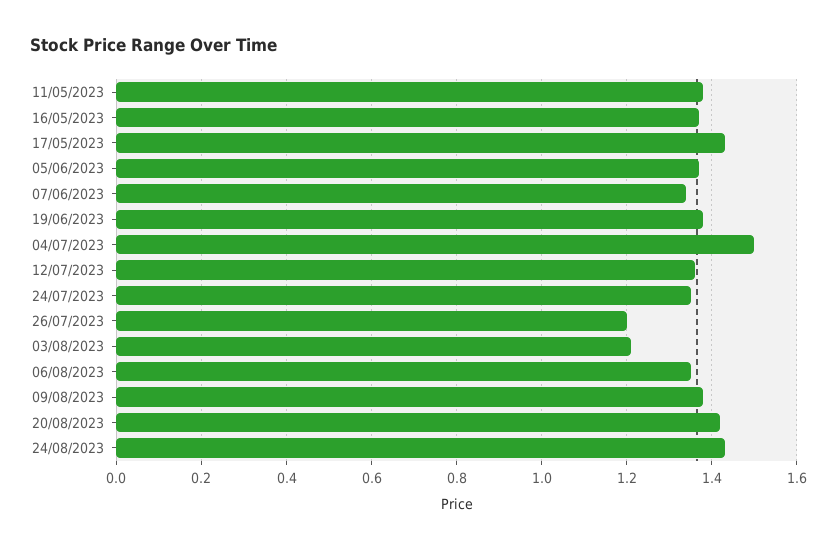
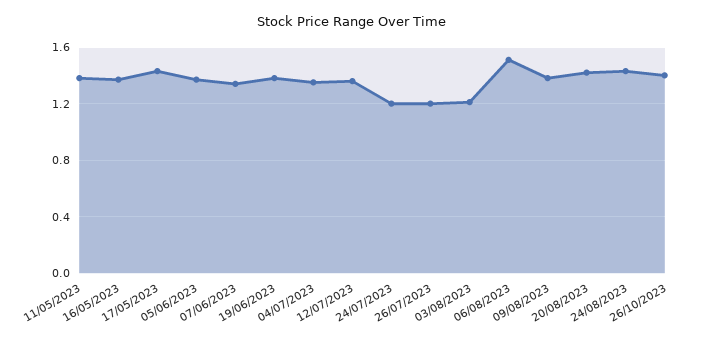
04/07/2023: 1.5 -> 1.35
24/07/2023: 1.35 -> 1.2
06/08/2023: 1.35 -> 1.5
26/10/2023: none -> 1.4

